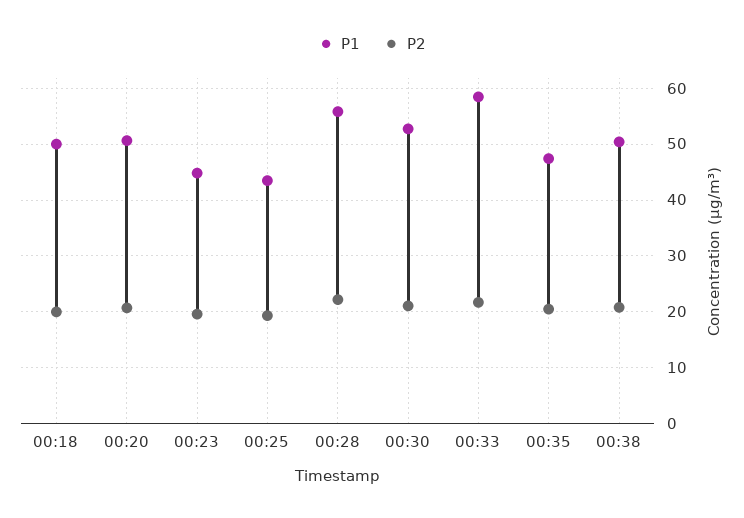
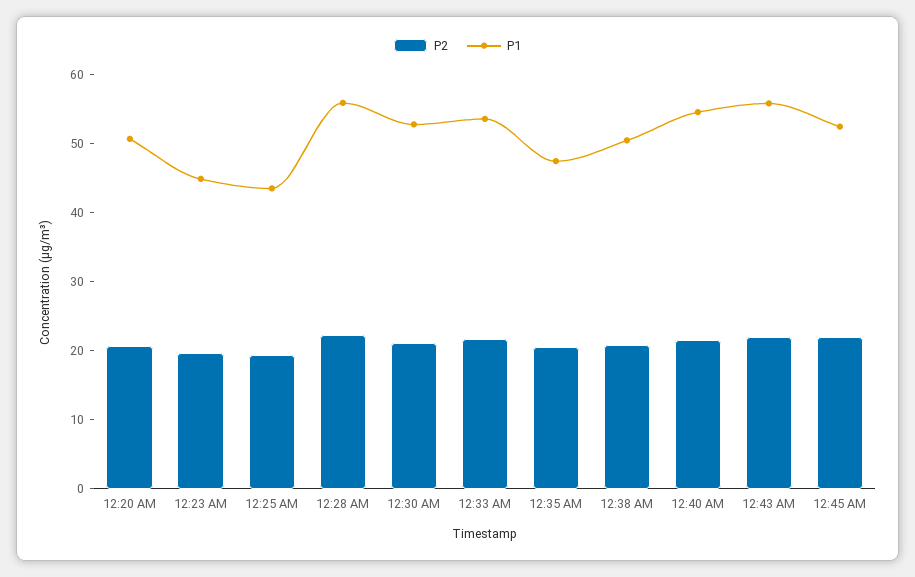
P1, 00:18: 50 -> none
P2, 00:18: 20 -> none
P1, 00:33: 58 -> 54
P2, 12:40 AM: none -> 22
P1, 12:40 AM: none -> 54
P2, 12:43 AM: none -> 22
P1, 12:43 AM: none -> 56
P2, 12:45 AM: none -> 22
P1, 12:45 AM: none -> 52

